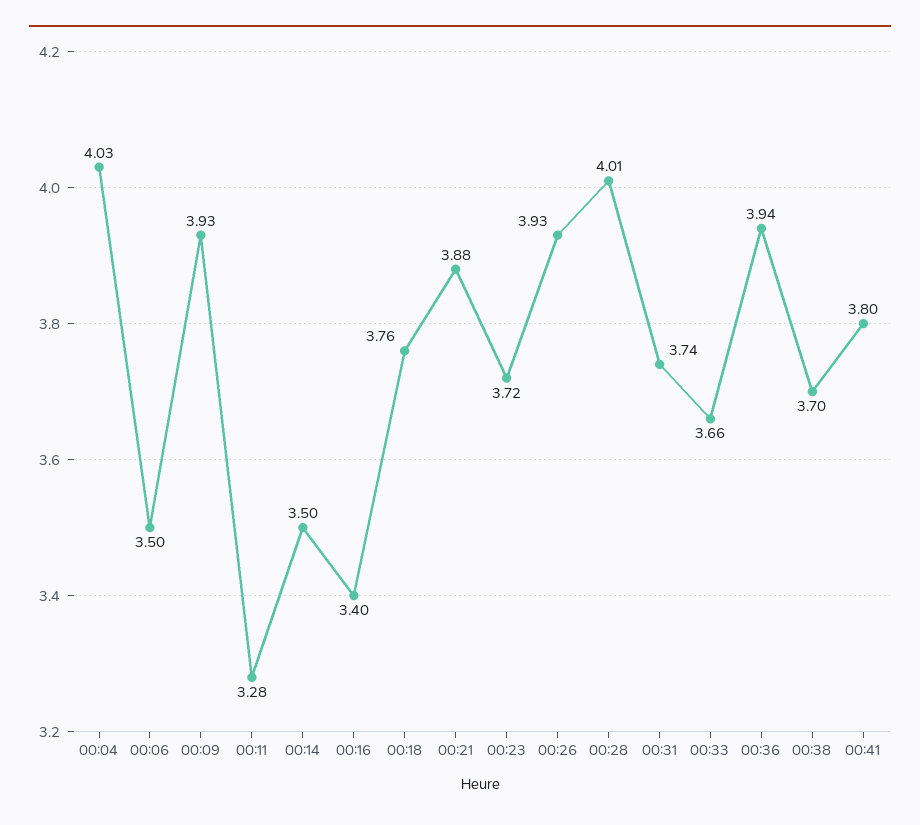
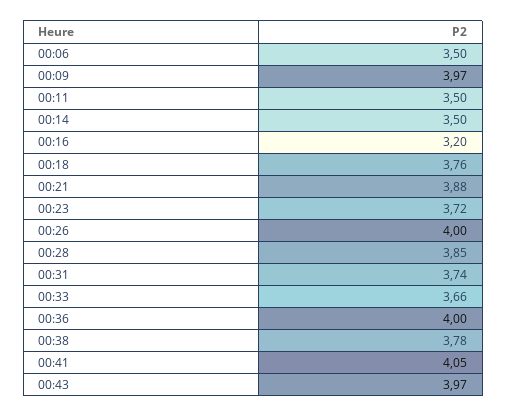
00:04: 4.03 -> none
00:09: 3.93 -> 3.97
00:11: 3.28 -> 3.5
00:16: 3.4 -> 3.2
00:26: 3.93 -> 4
00:28: 4.01 -> 3.85
00:36: 3.94 -> 4
00:38: 3.7 -> 3.78
00:41: 3.8 -> 4.05
00:43: none -> 3.97

